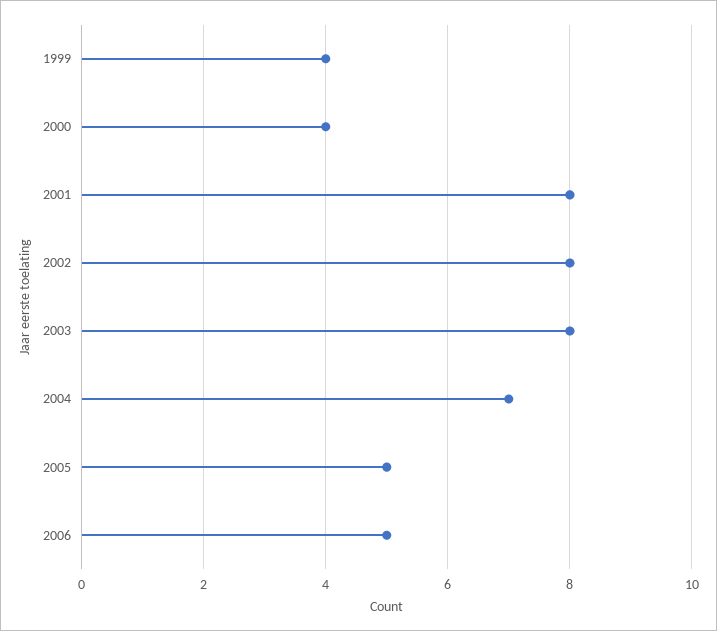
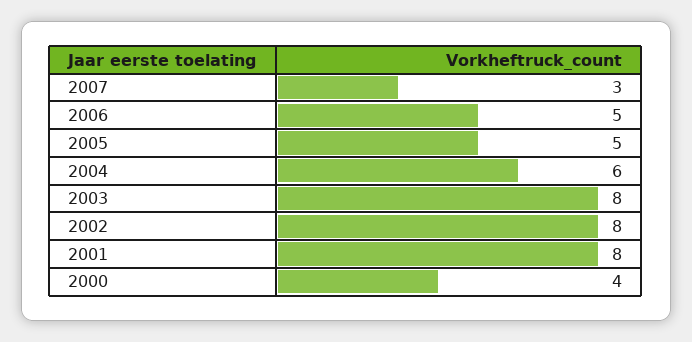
1999: 4 -> none
2004: 7 -> 6
2007: none -> 3

